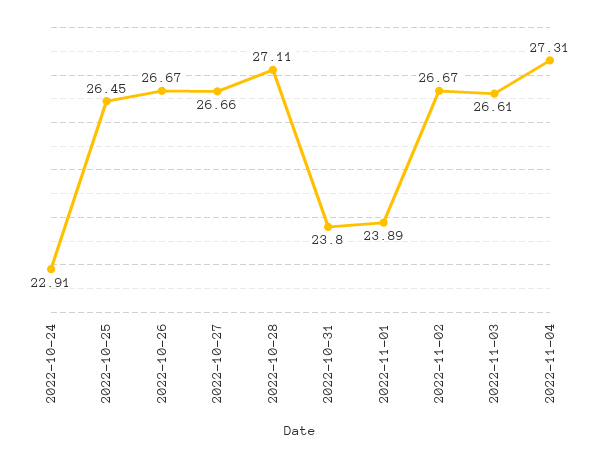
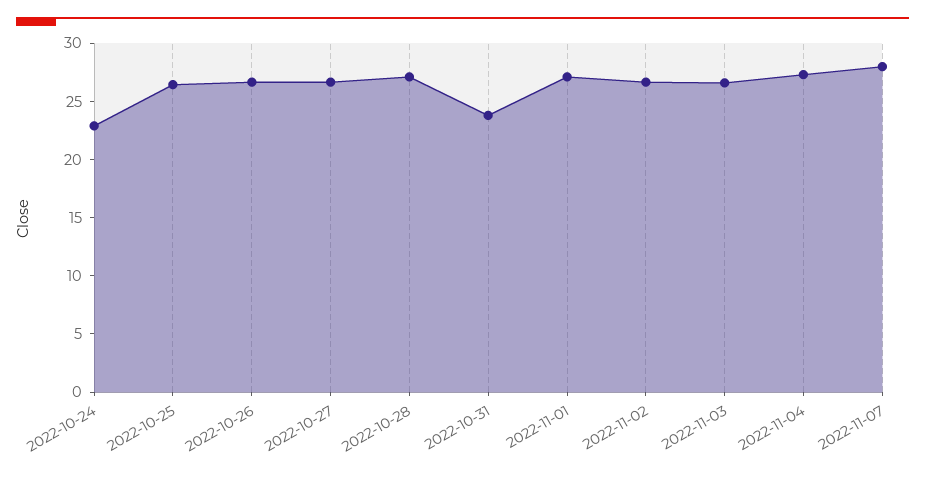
2022-11-01: 23.89 -> 27
2022-11-07: none -> 28

